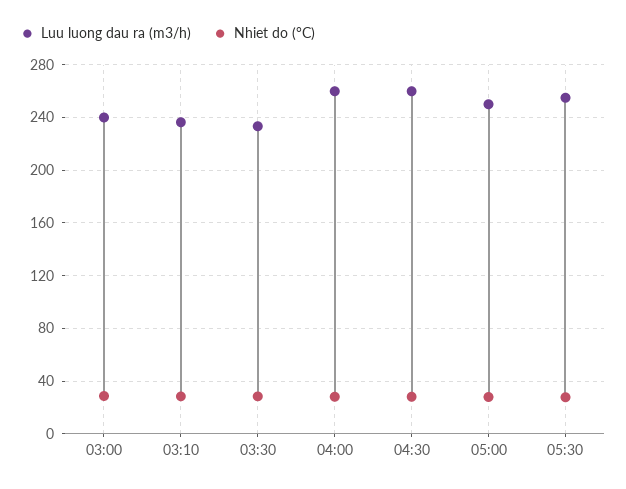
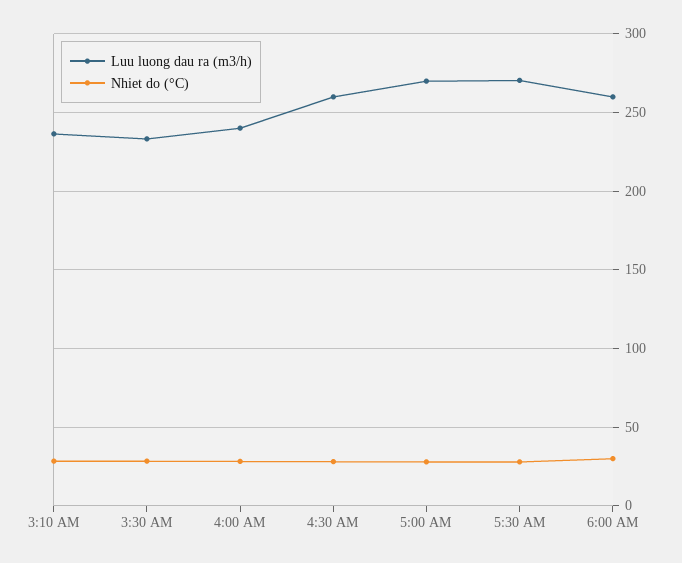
Luu luong dau ra (m3/h), 03:00: 240 -> none
Nhiet do (°C), 03:00: 30 -> none
Luu luong dau ra (m3/h), 04:00: 260 -> 240
Luu luong dau ra (m3/h), 05:00: 250 -> 270
Luu luong dau ra (m3/h), 05:30: 255 -> 270
Luu luong dau ra (m3/h), 6:00 AM: none -> 260
Nhiet do (°C), 6:00 AM: none -> 30

